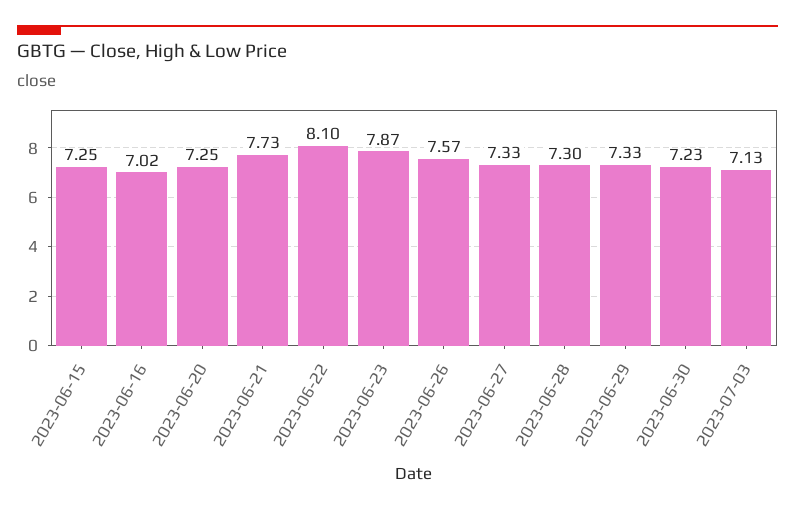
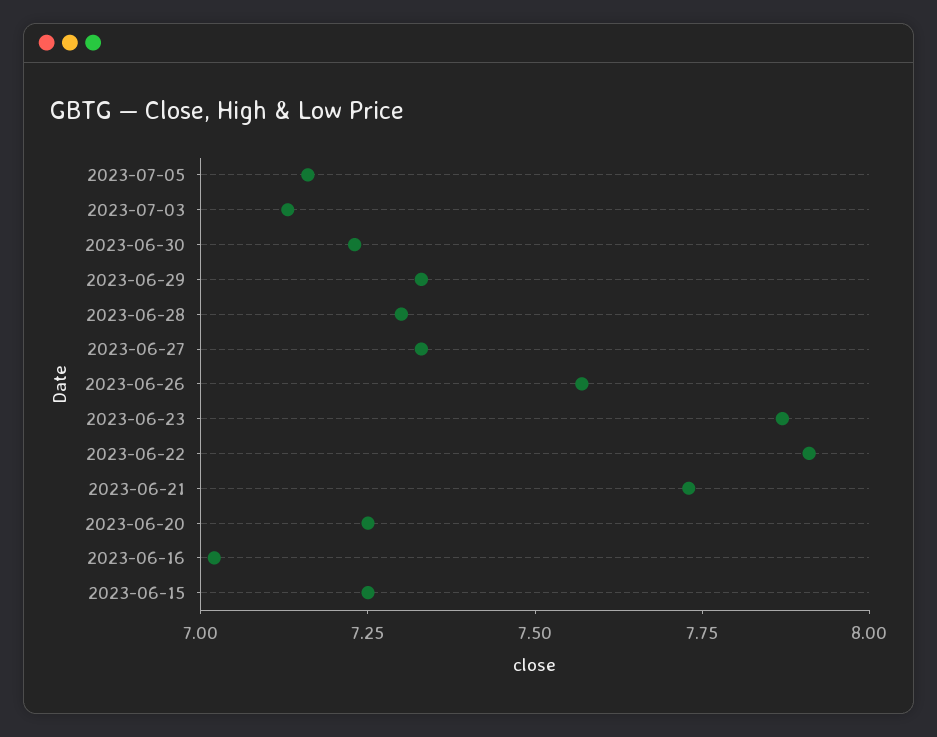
2023-06-22: 8.1 -> 7.9
2023-07-05: none -> 7.15

